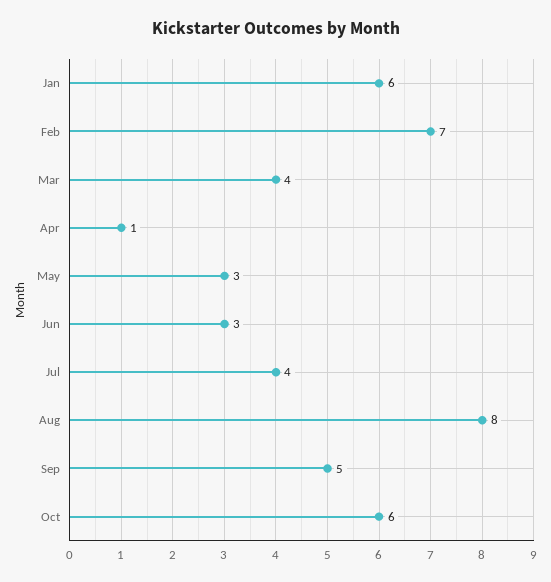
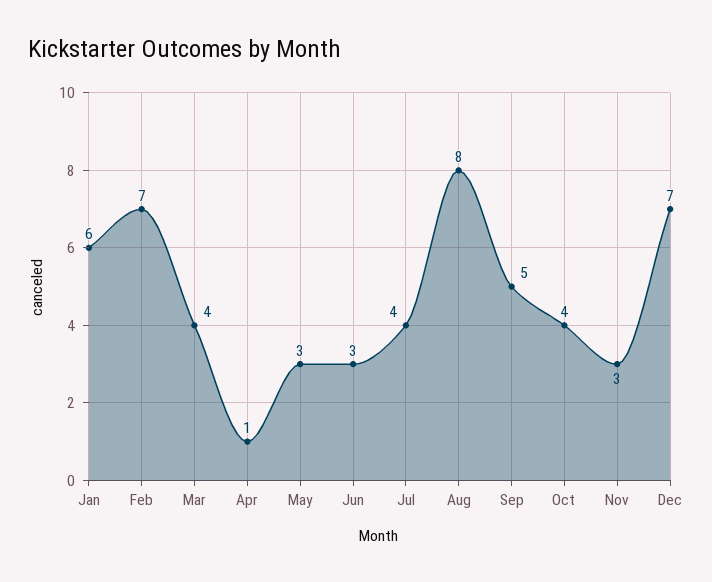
Oct: 6 -> 4
Nov: none -> 3
Dec: none -> 7

